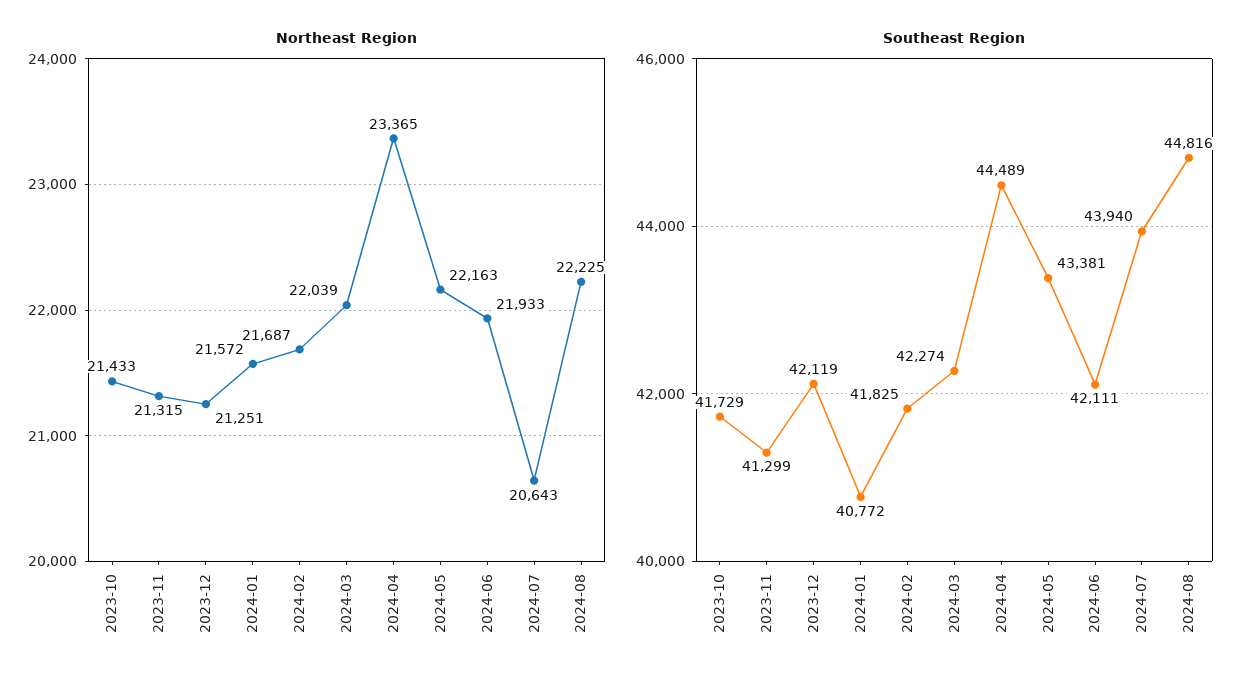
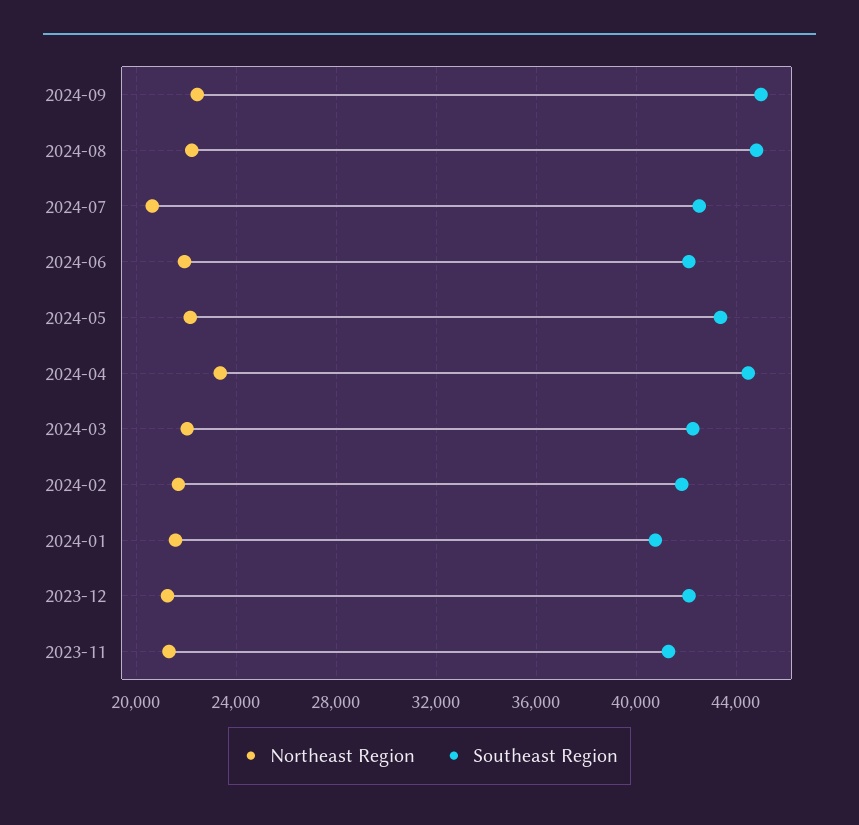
Northeast Region, 2023-10: 21433 -> none
Southeast Region, 2023-10: 41729 -> none
Southeast Region, 2024-07: 43940 -> 42500
Northeast Region, 2024-09: none -> 22500
Southeast Region, 2024-09: none -> 45000

